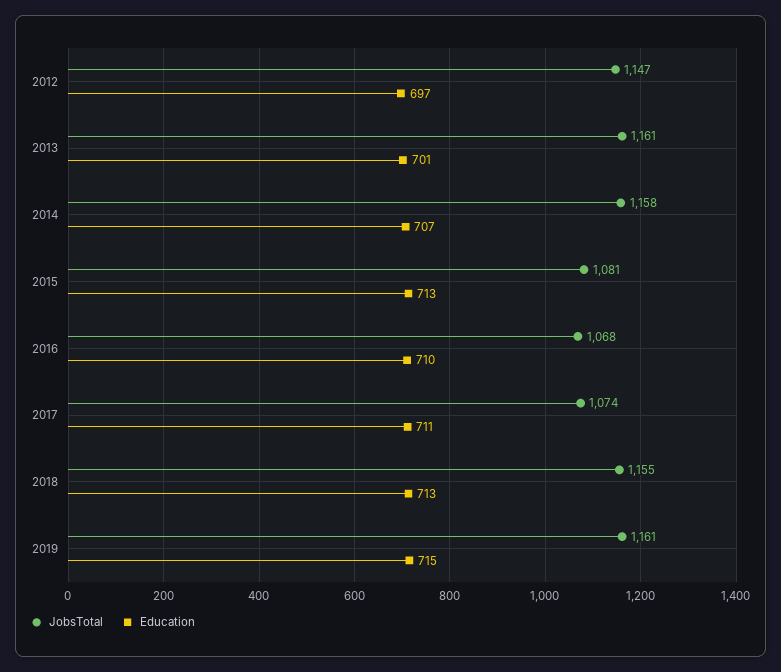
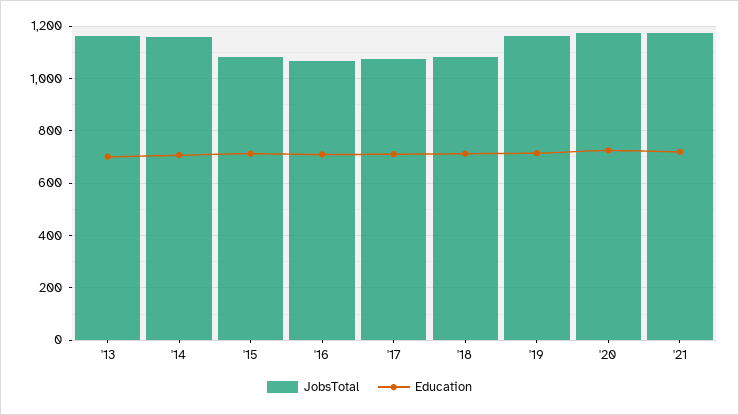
JobsTotal, 2012: 1147 -> none
Education, 2012: 697 -> none
JobsTotal, 2018: 1155 -> 1075
JobsTotal, '20: none -> 1175
Education, '20: none -> 725
JobsTotal, '21: none -> 1175
Education, '21: none -> 725

